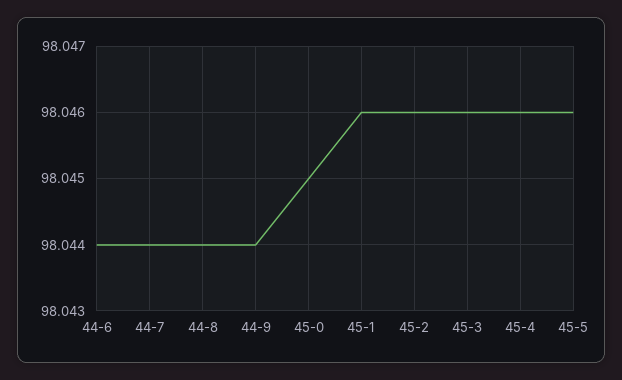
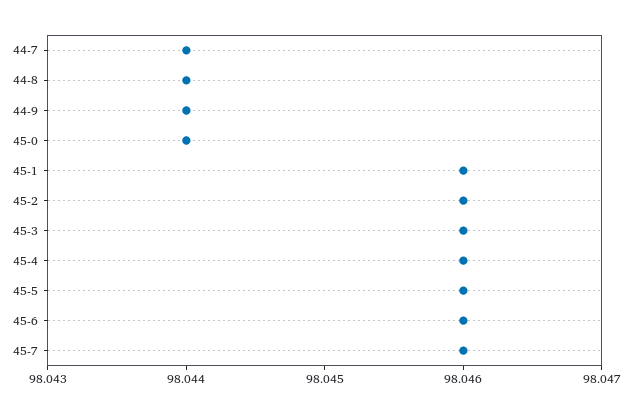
44-6: 98.044 -> none
45-0: 98.045 -> 98.044
45-6: none -> 98.046
45-7: none -> 98.046

